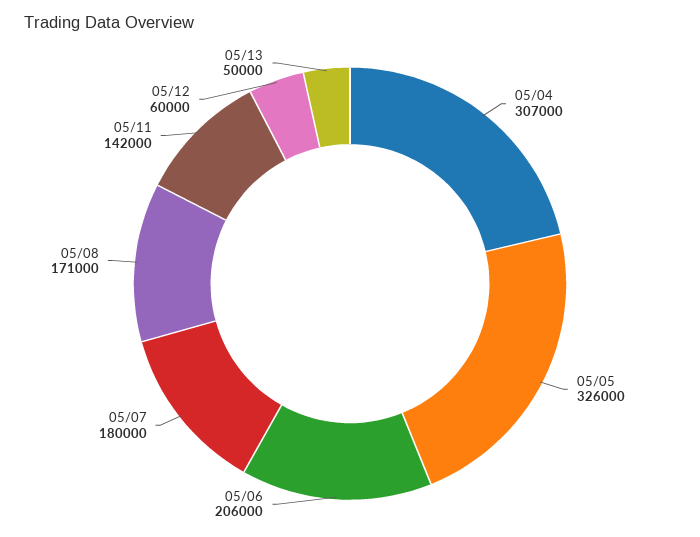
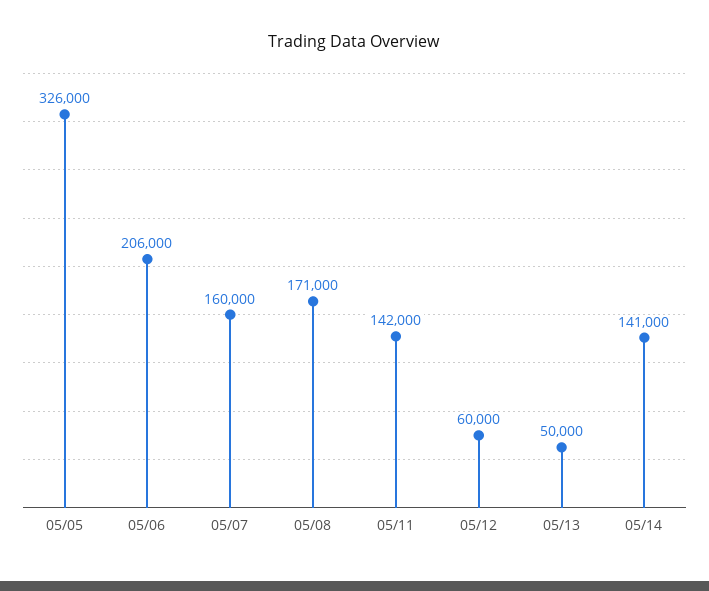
05/04: 307000 -> none
05/07: 180000 -> 160000
05/14: none -> 141000

